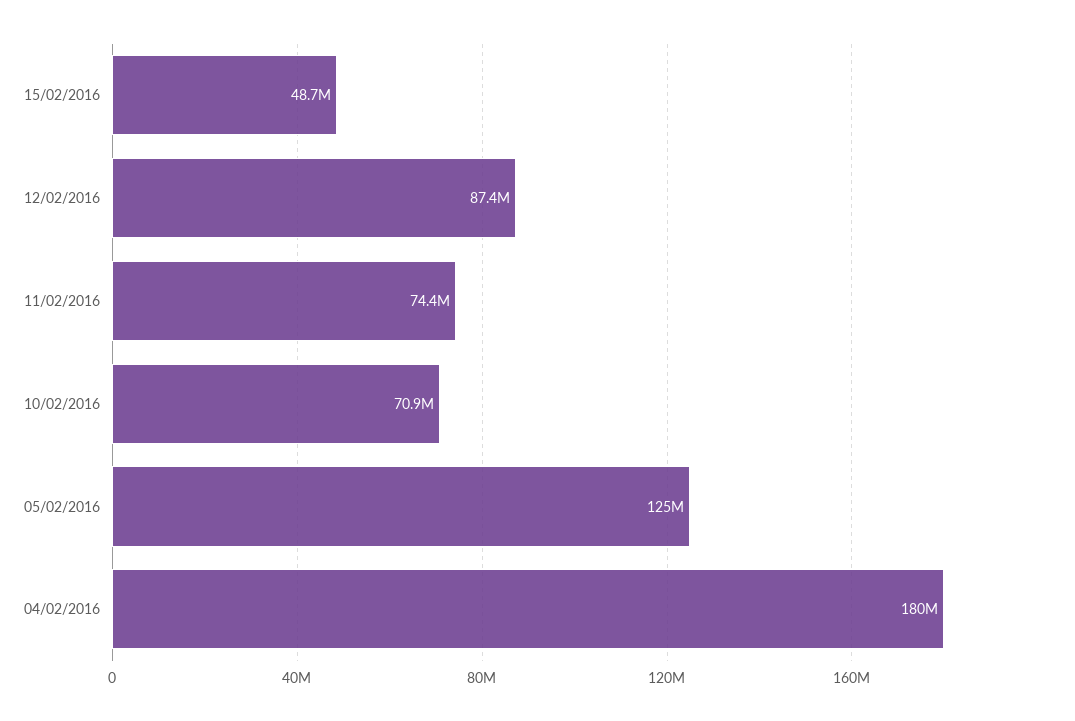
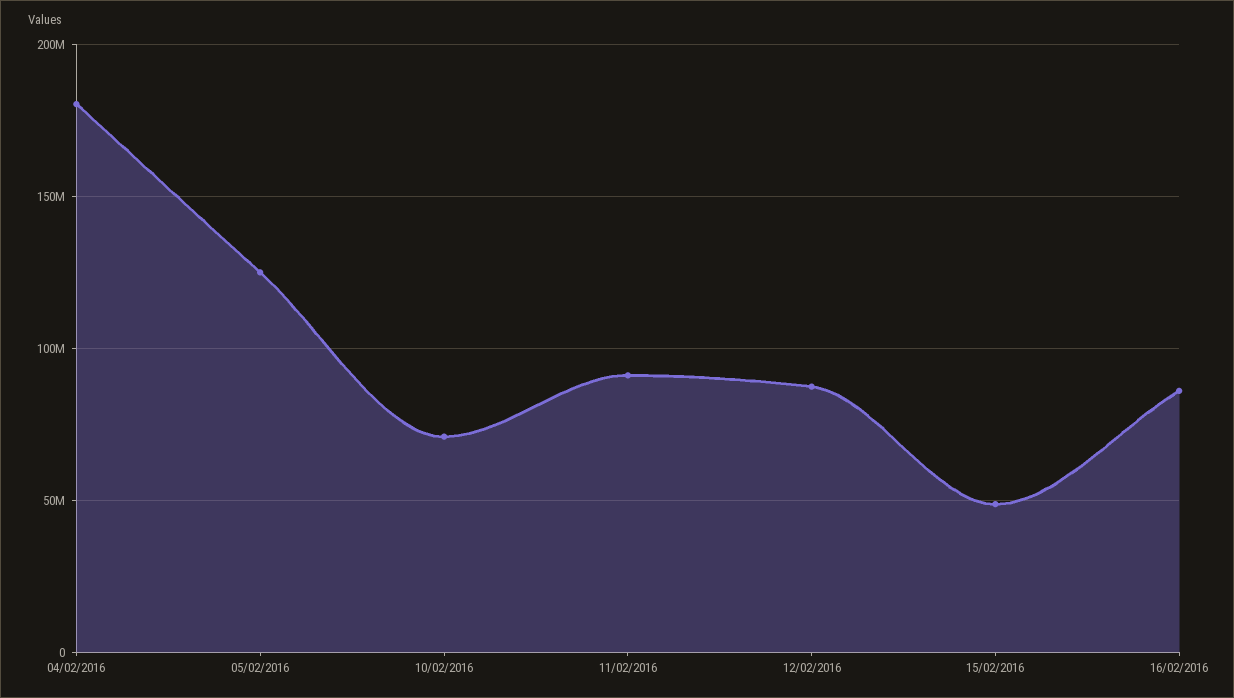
11/02/2016: 74400000 -> 90000000
16/02/2016: none -> 85000000

